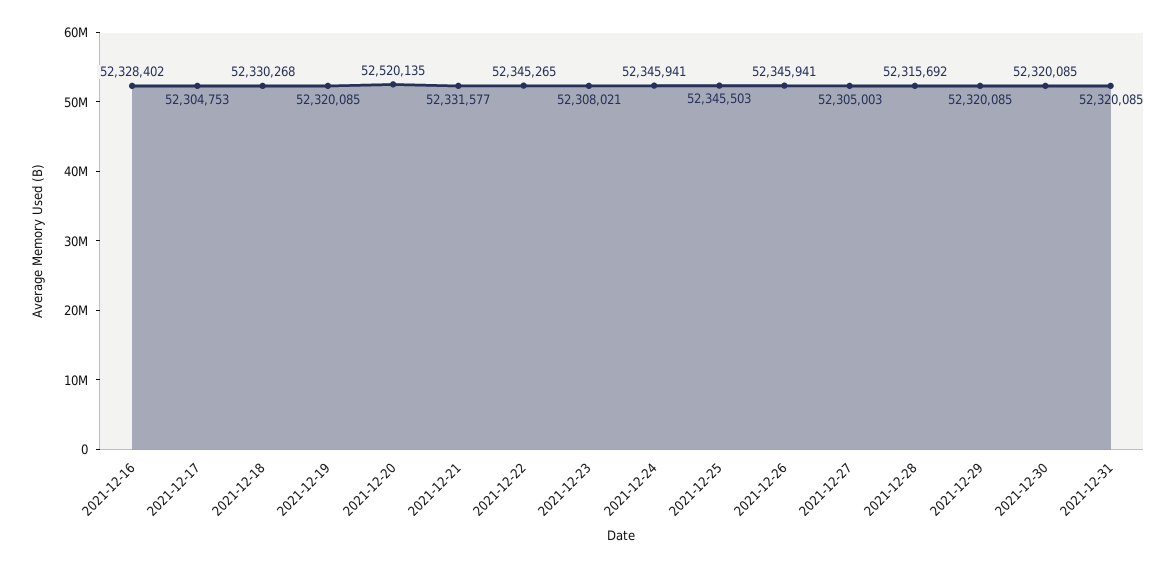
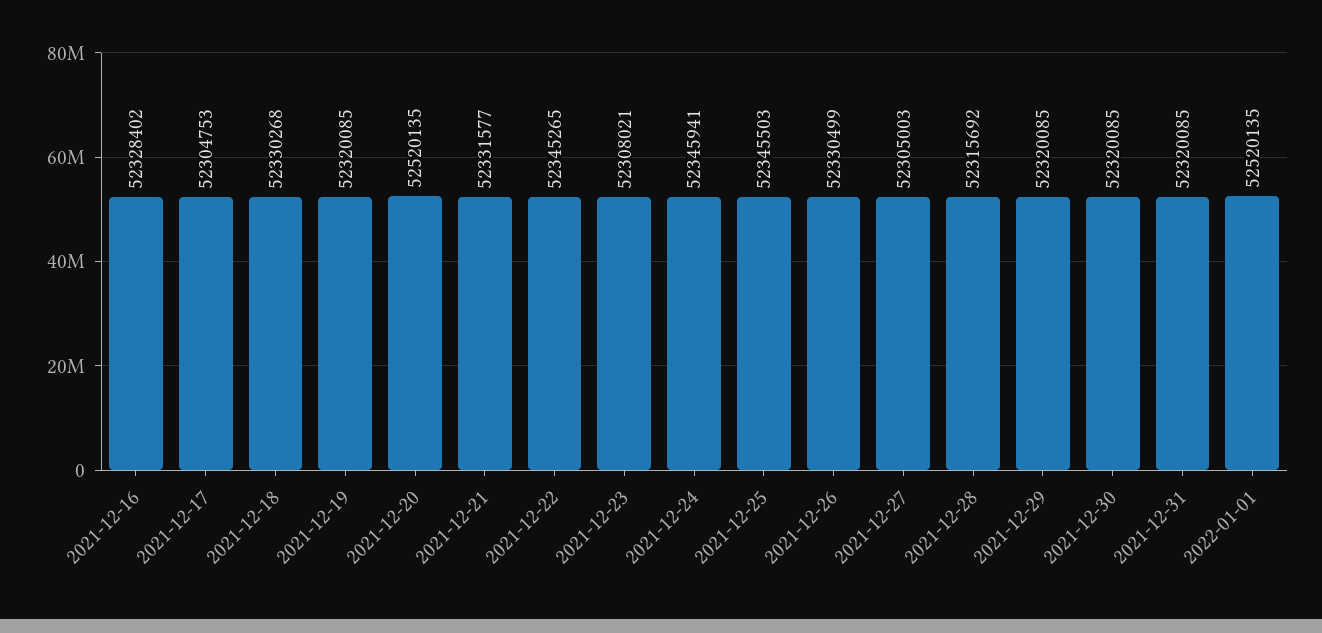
2021-12-26: 52345941 -> 52330499
2022-01-01: none -> 52520135

